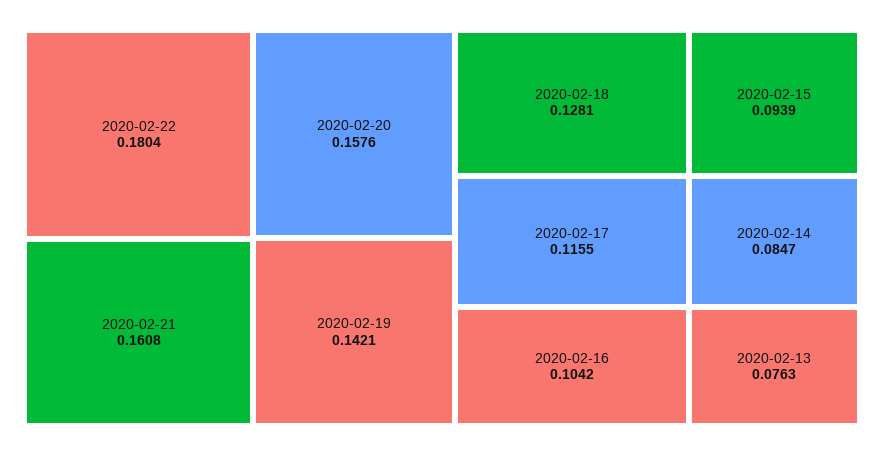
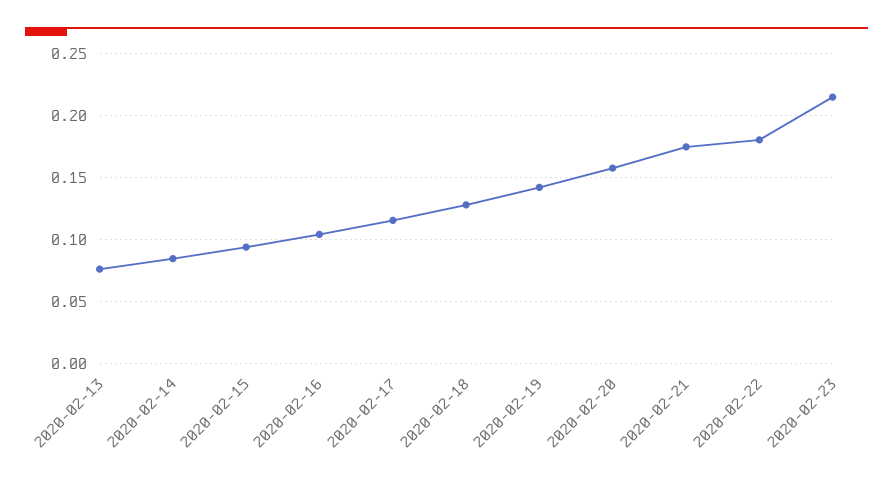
2020-02-21: 0.1608 -> 0.175
2020-02-23: none -> 0.215

